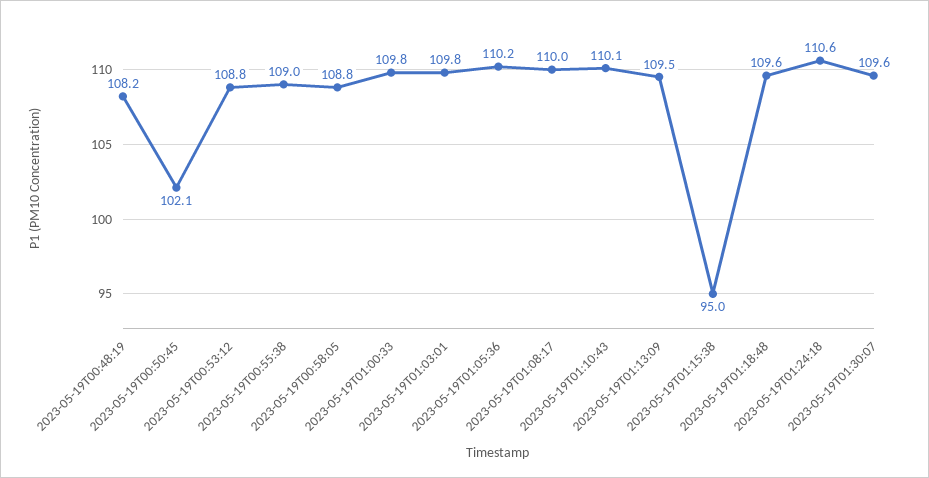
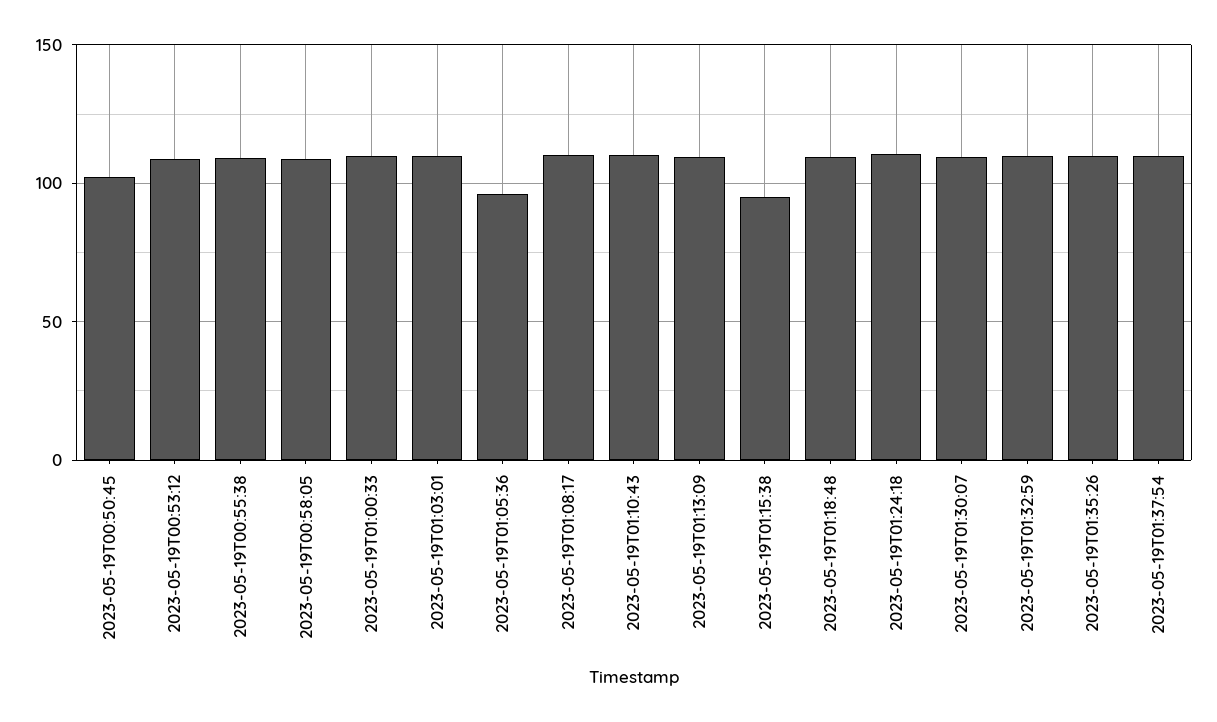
2023-05-19T00:48:19: 108.2 -> none
2023-05-19T01:05:36: 110.2 -> 95
2023-05-19T01:32:59: none -> 110
2023-05-19T01:35:26: none -> 110
2023-05-19T01:37:54: none -> 110

